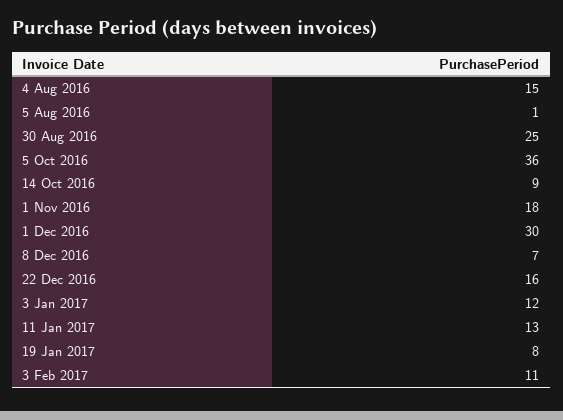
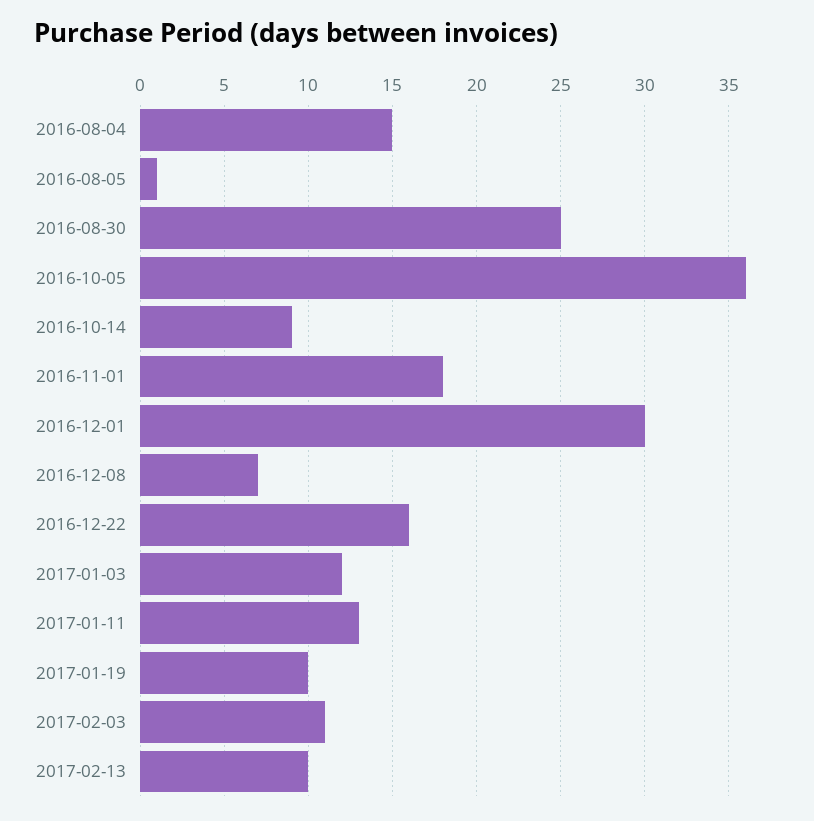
19 Jan 2017: 8 -> 10
2017-02-13: none -> 10

